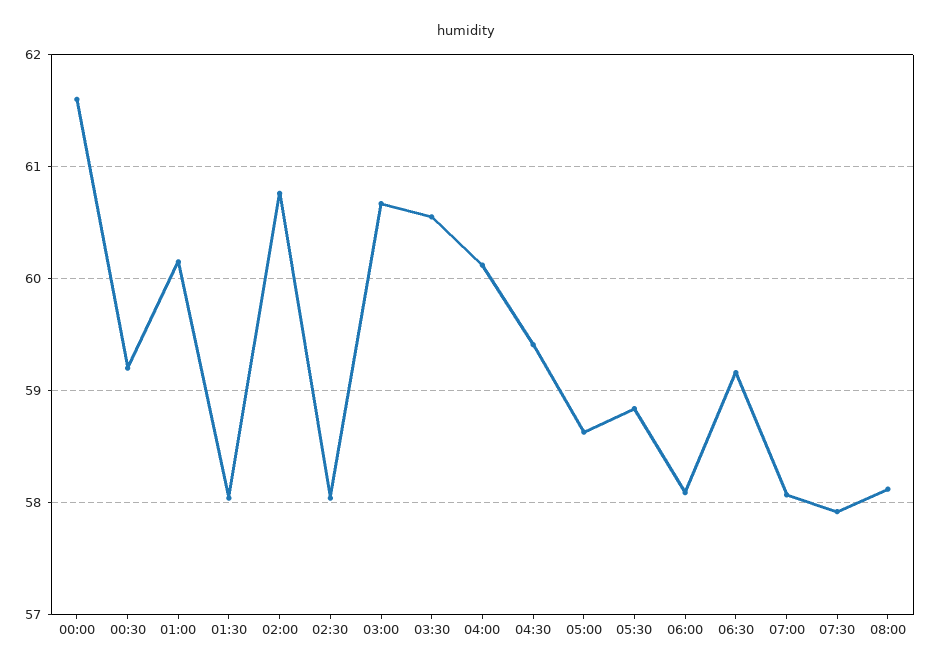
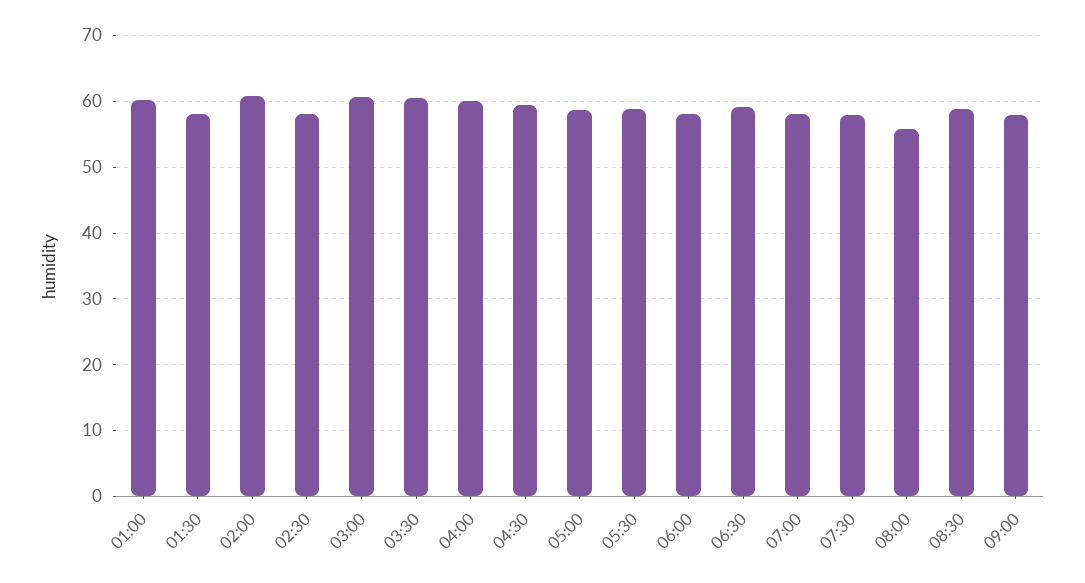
00:00: 61.6 -> none
00:30: 59.2 -> none
08:00: 58.1 -> 56
08:30: none -> 59
09:00: none -> 58

